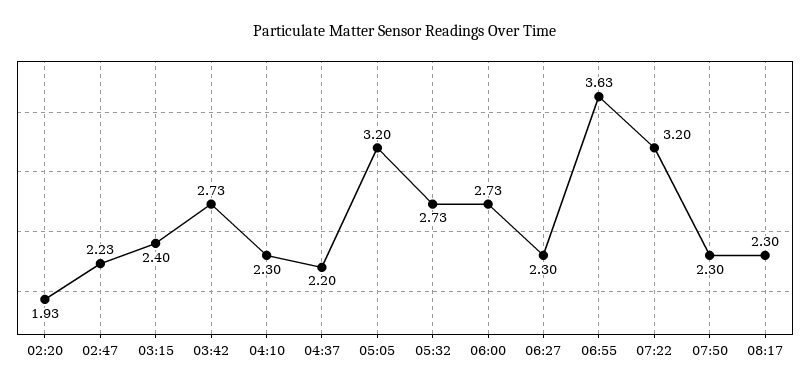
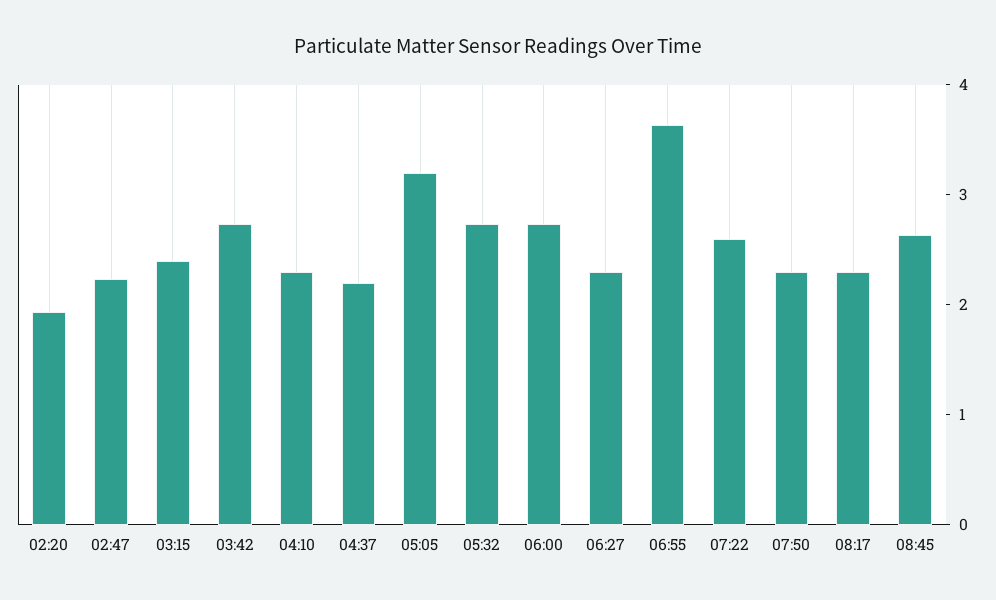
07:22: 3.2 -> 2.6
08:45: none -> 2.6

